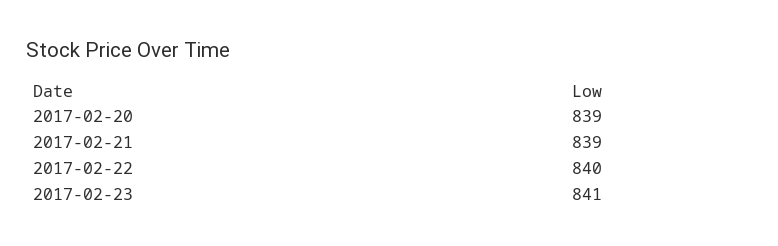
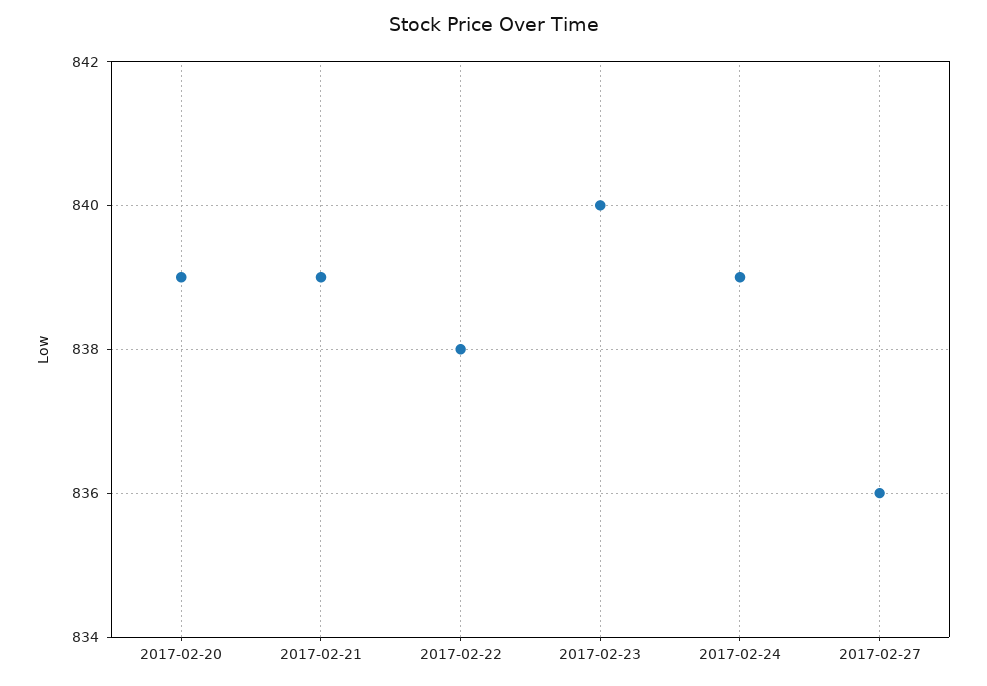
2017-02-22: 840 -> 838
2017-02-23: 841 -> 840
2017-02-24: none -> 839
2017-02-27: none -> 836

